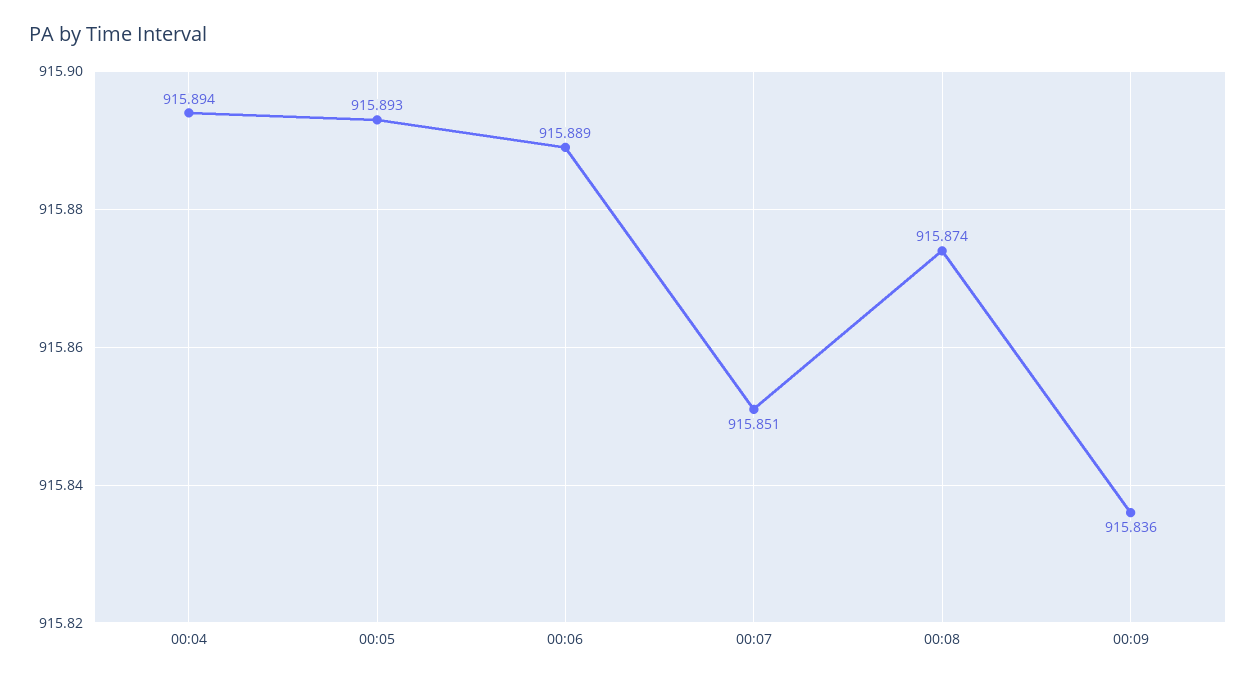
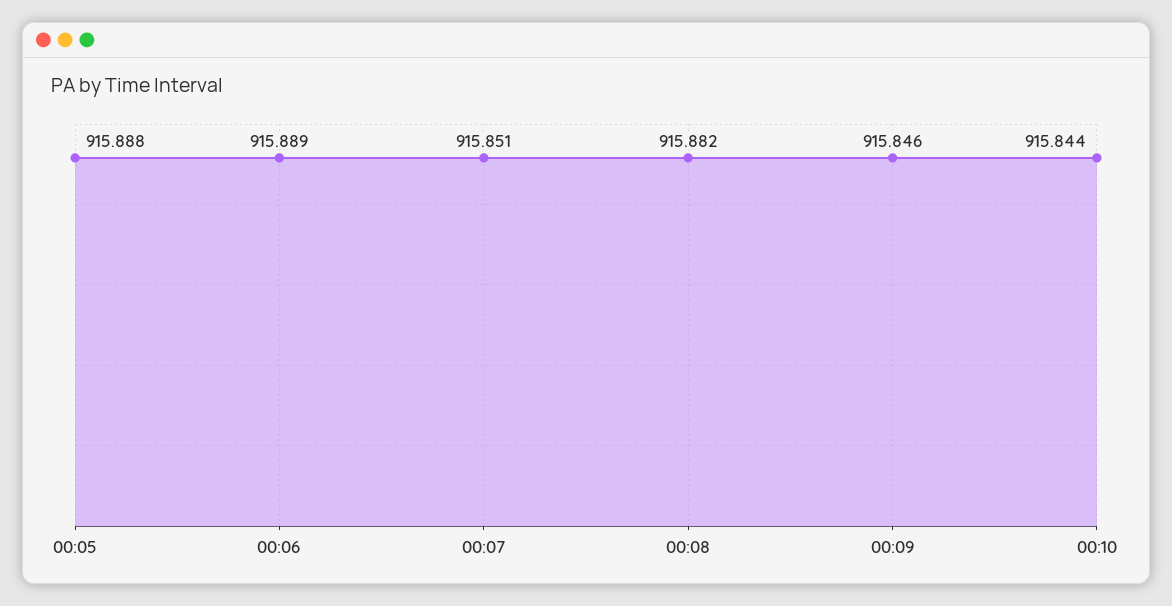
00:04: 915.894 -> none
00:05: 915.893 -> 915.888
00:08: 915.874 -> 915.882
00:09: 915.836 -> 915.846
00:10: none -> 915.844

